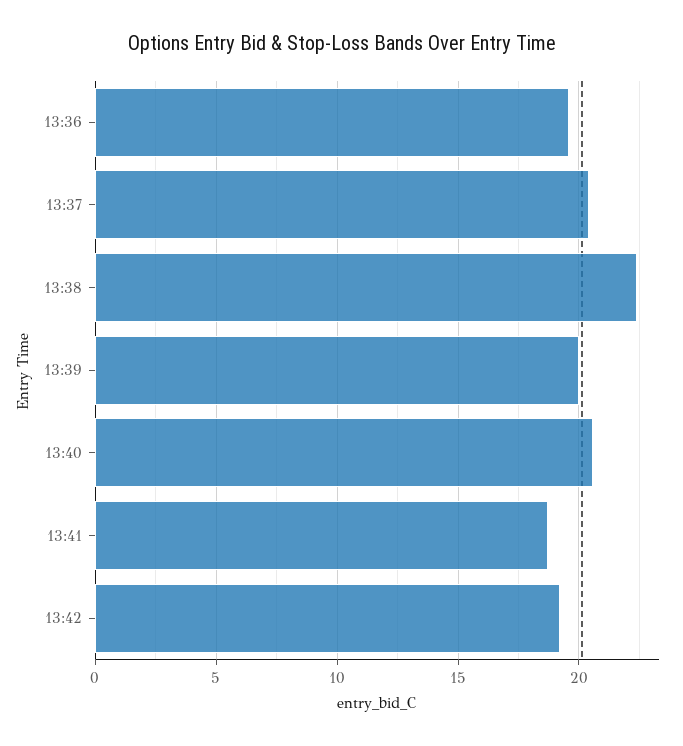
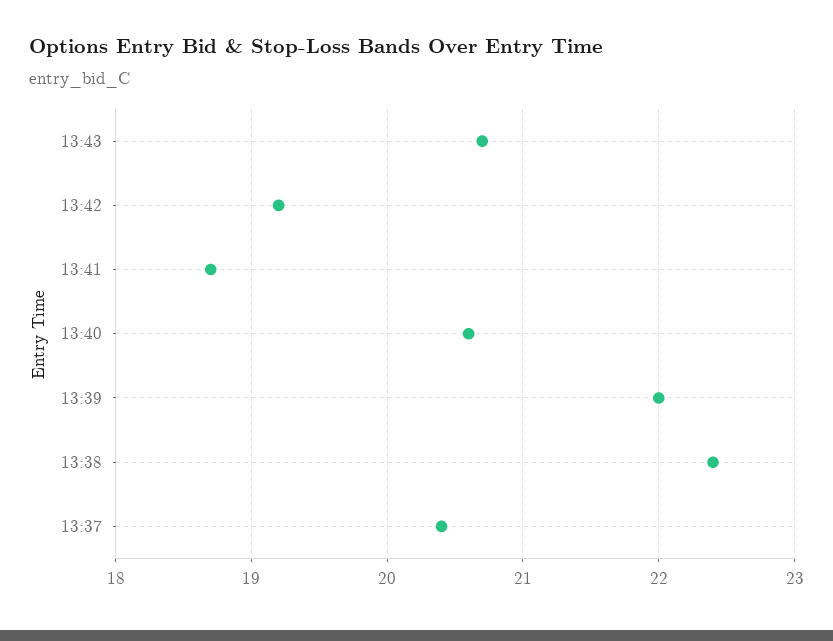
13:36: 19.5 -> none
13:39: 20 -> 22
13:43: none -> 20.7

